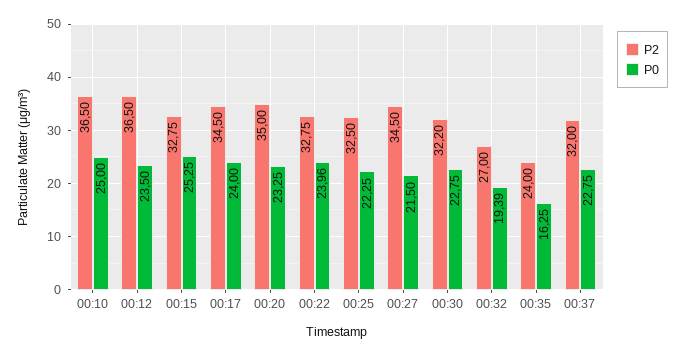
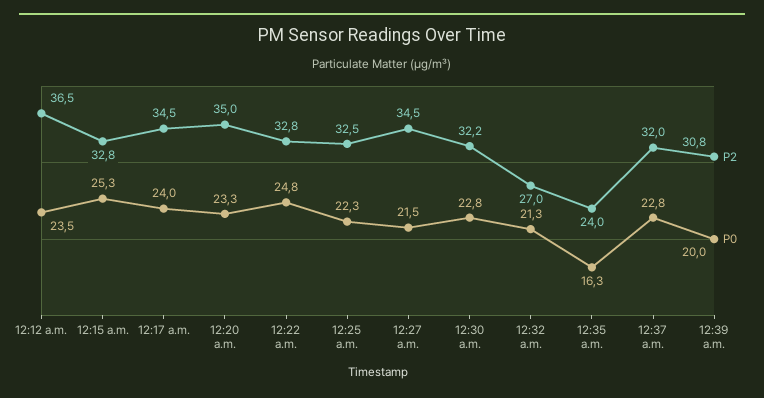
P2, 00:10: 36.5 -> none
P0, 00:10: 25 -> none
P0, 00:22: 23.96 -> 24.8
P0, 00:32: 19.39 -> 21.3
P2, 12:39 a.m.: none -> 30.8
P0, 12:39 a.m.: none -> 20

